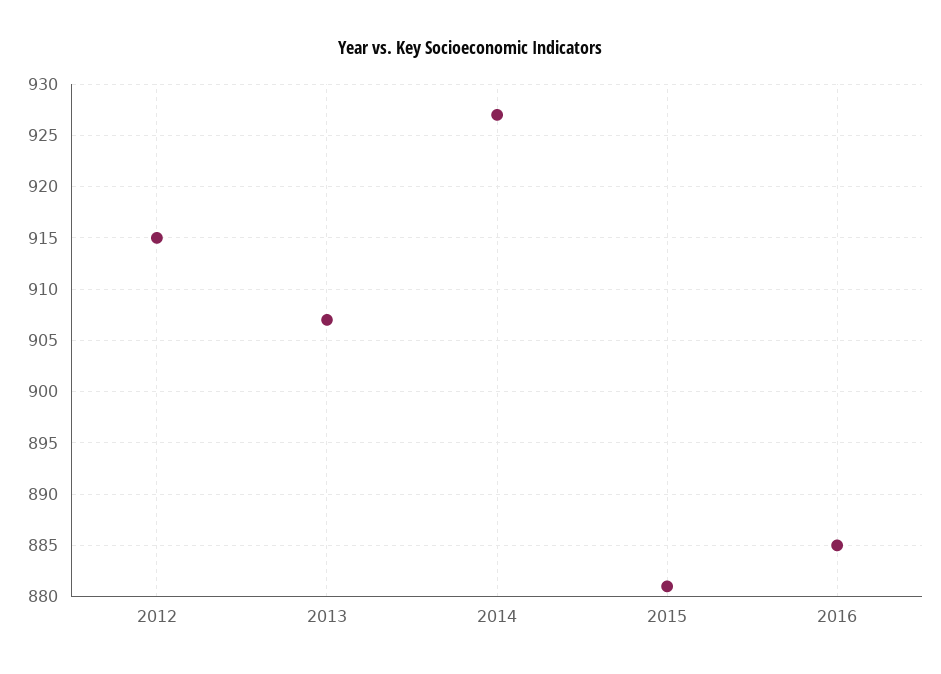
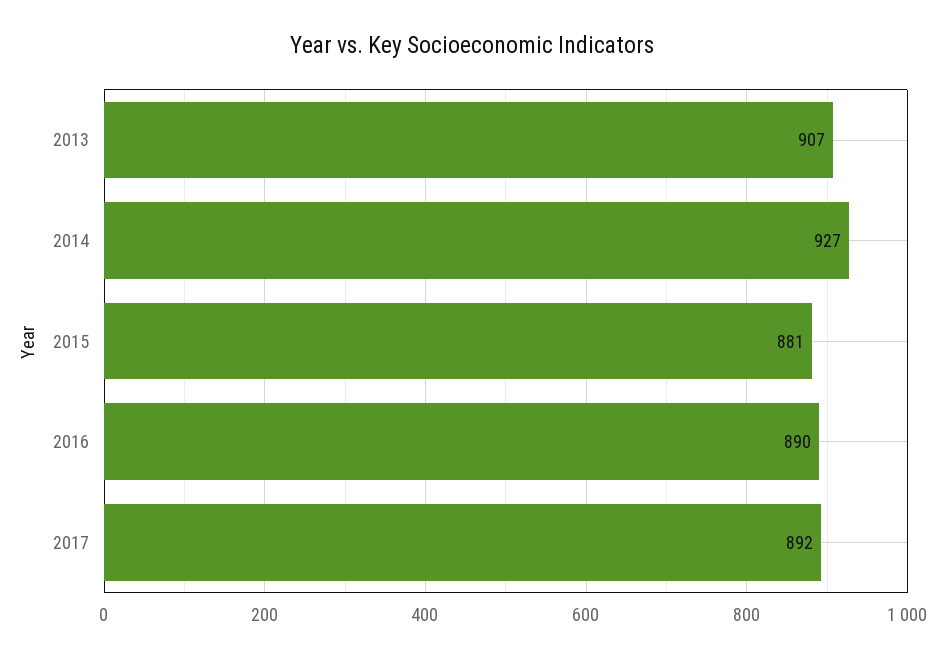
2012: 915 -> none
2016: 885 -> 890
2017: none -> 892

